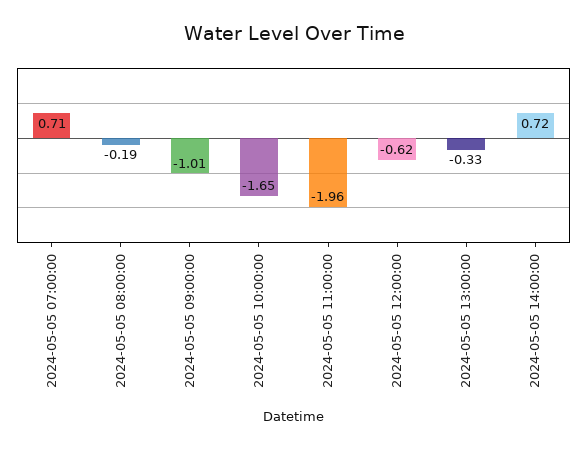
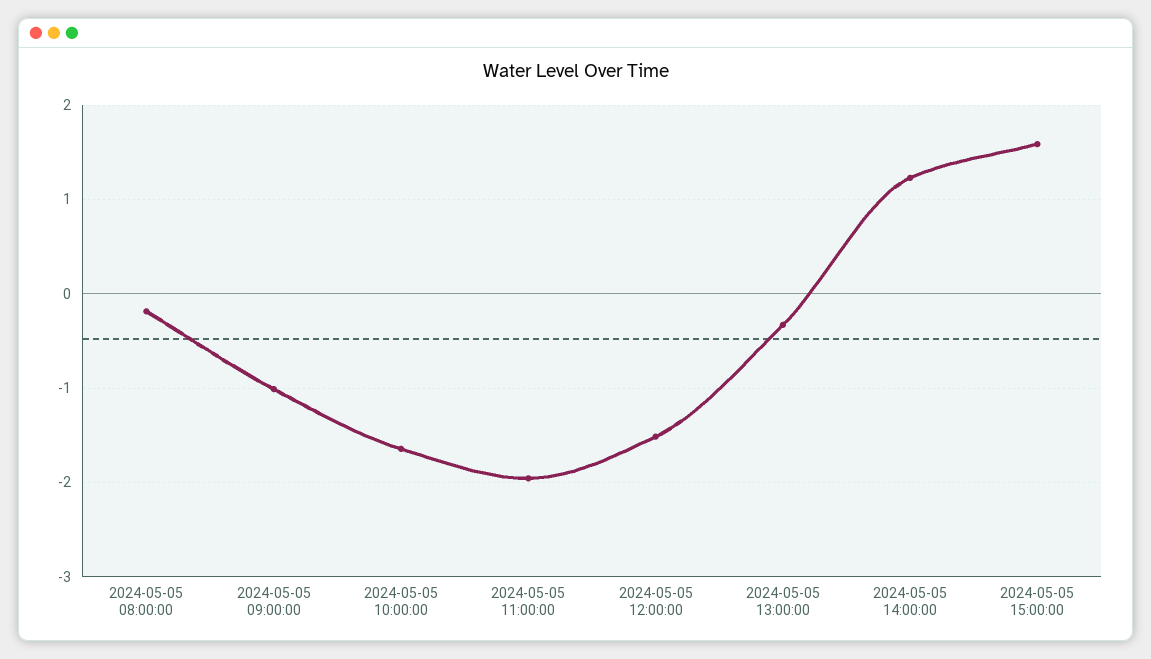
2024-05-05 07:00:00: 0.71 -> none
2024-05-05 12:00:00: -0.62 -> -1.5
2024-05-05 14:00:00: 0.72 -> 1.2
2024-05-05 15:00:00: none -> 1.6

